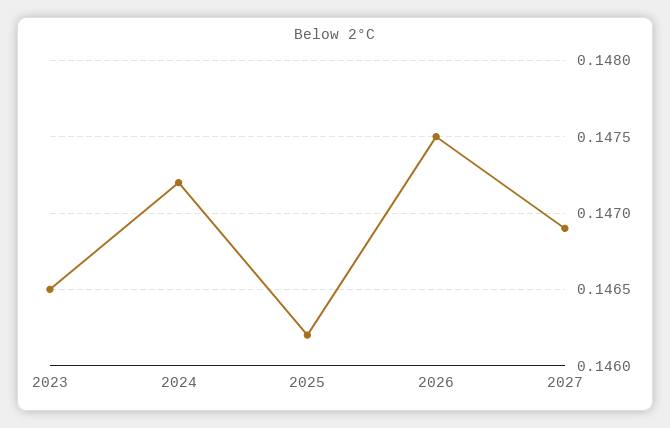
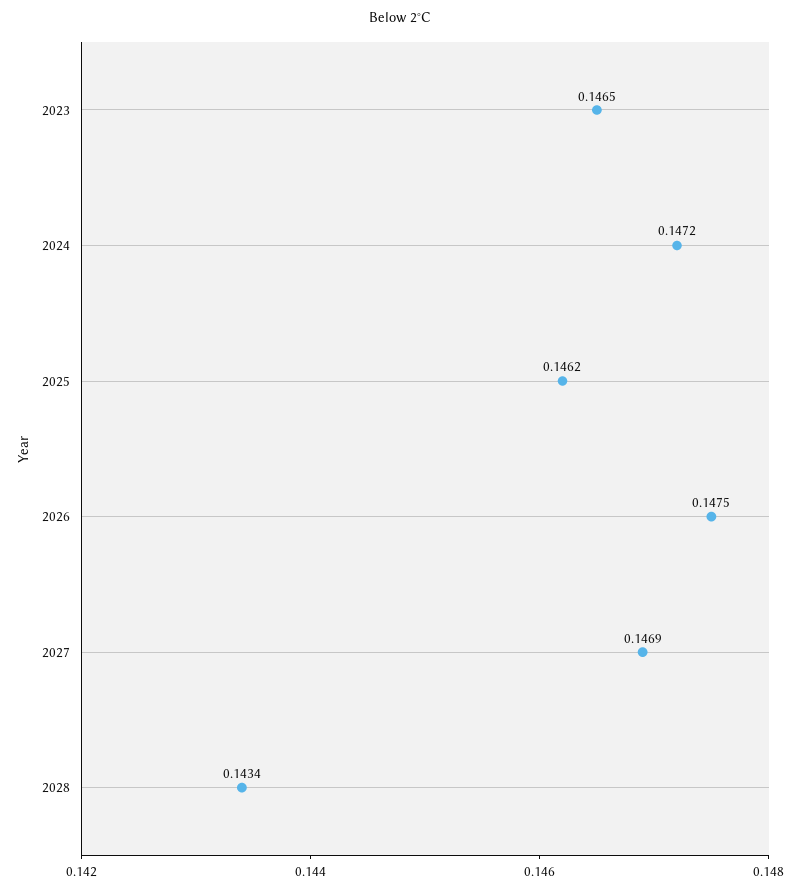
2028: none -> 0.1434

